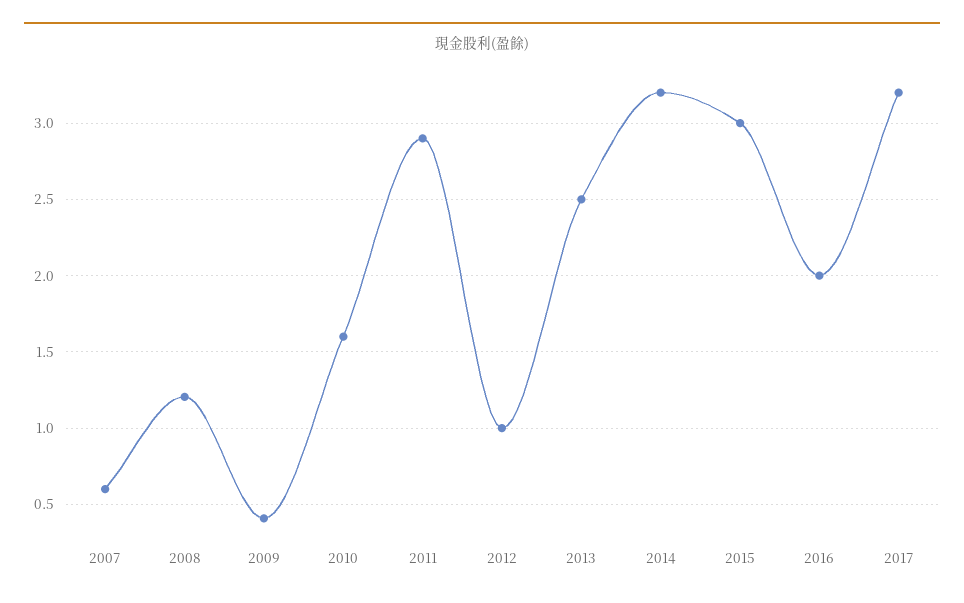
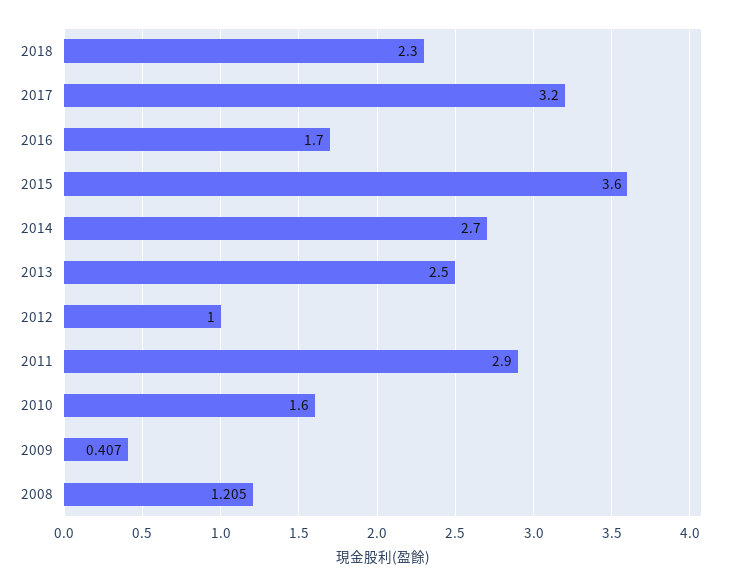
2007: 0.6 -> none
2014: 3.2 -> 2.7
2015: 3 -> 3.6
2016: 2 -> 1.7
2018: none -> 2.3

